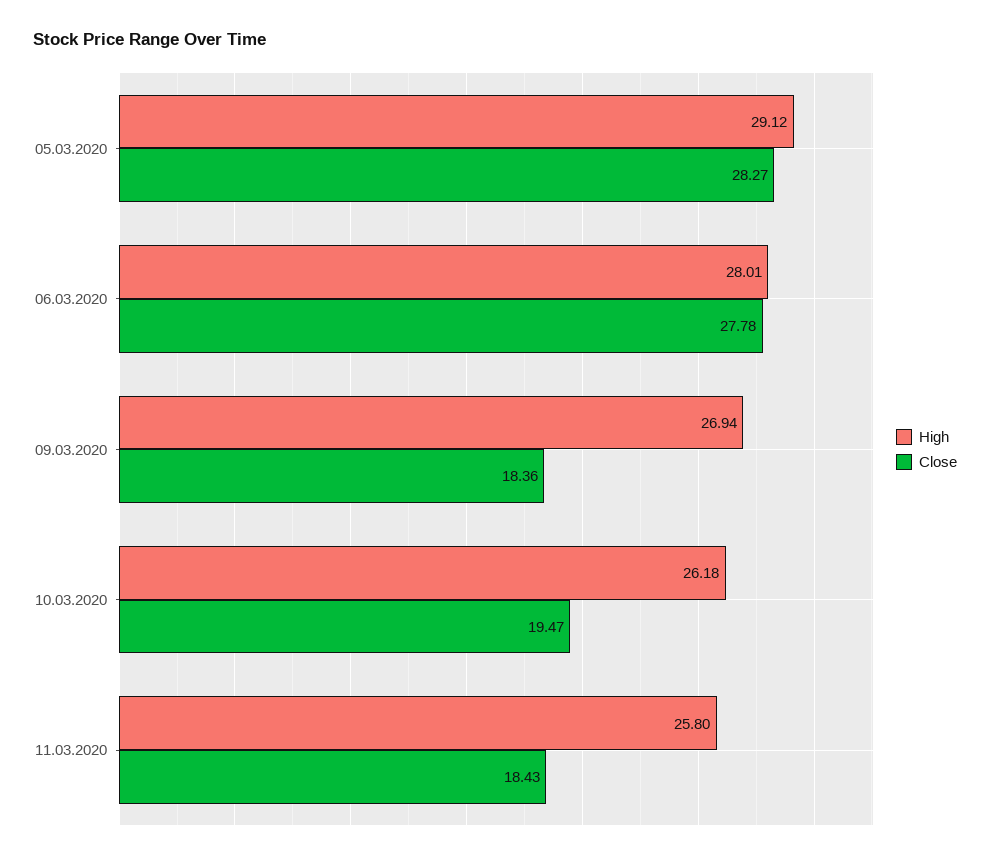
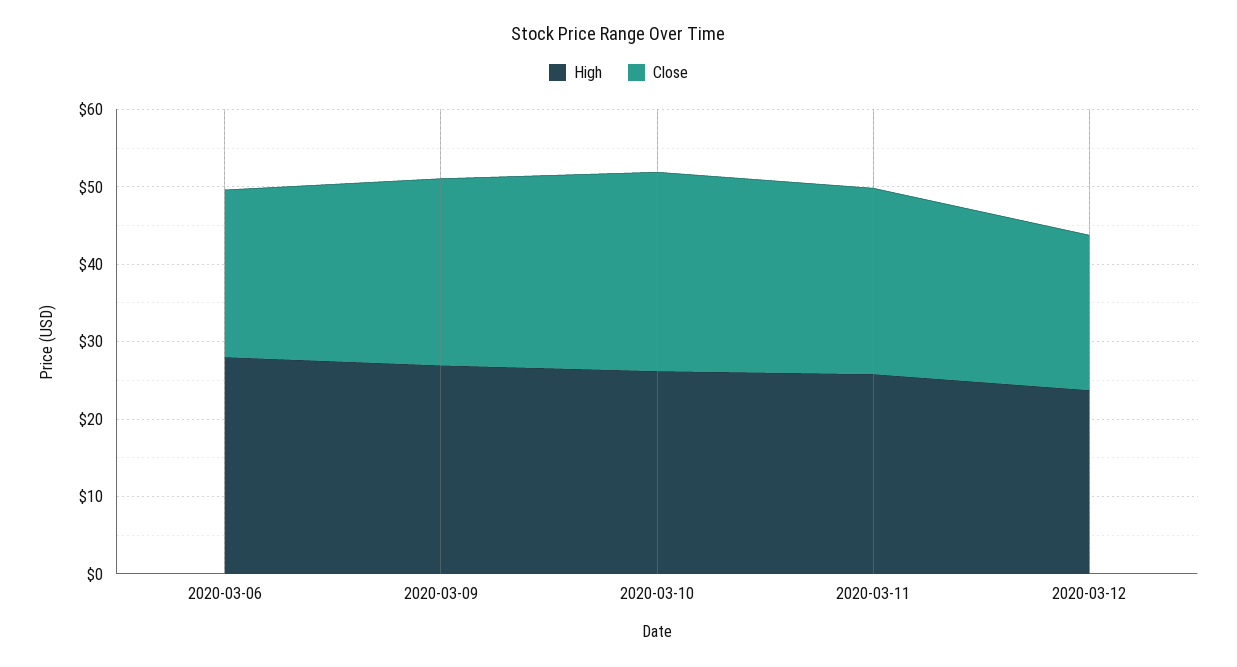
High, 05.03.2020: 29.12 -> none
Close, 05.03.2020: 28.27 -> none
Close, 06.03.2020: 27.78 -> 22
Close, 09.03.2020: 18.36 -> 24
Close, 10.03.2020: 19.47 -> 26
Close, 11.03.2020: 18.43 -> 24
High, 2020-03-12: none -> 24
Close, 2020-03-12: none -> 20

